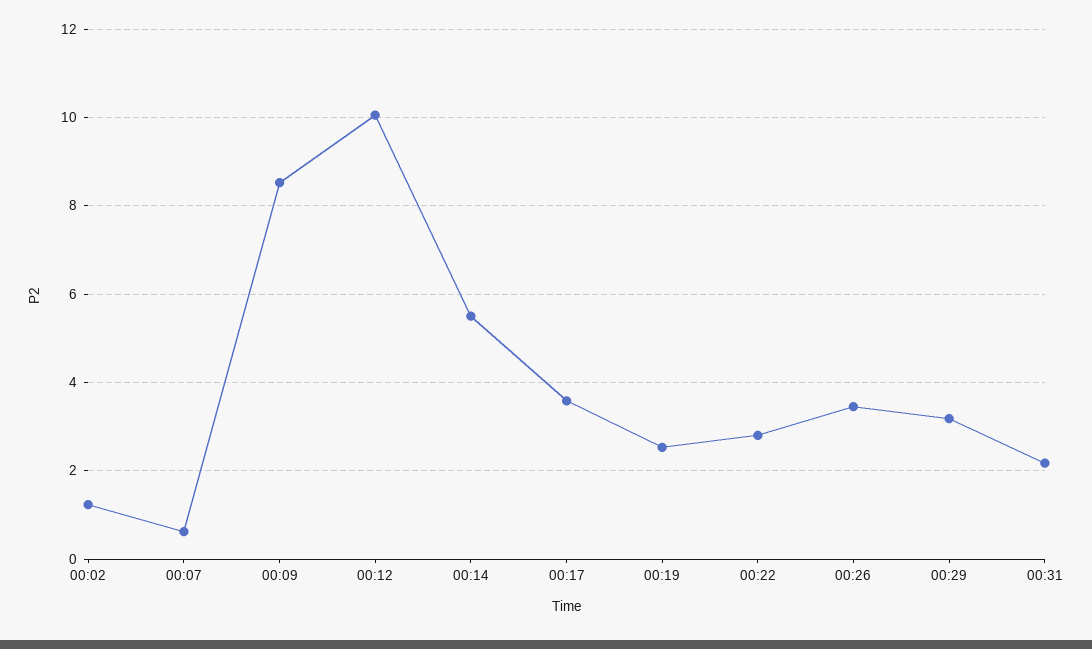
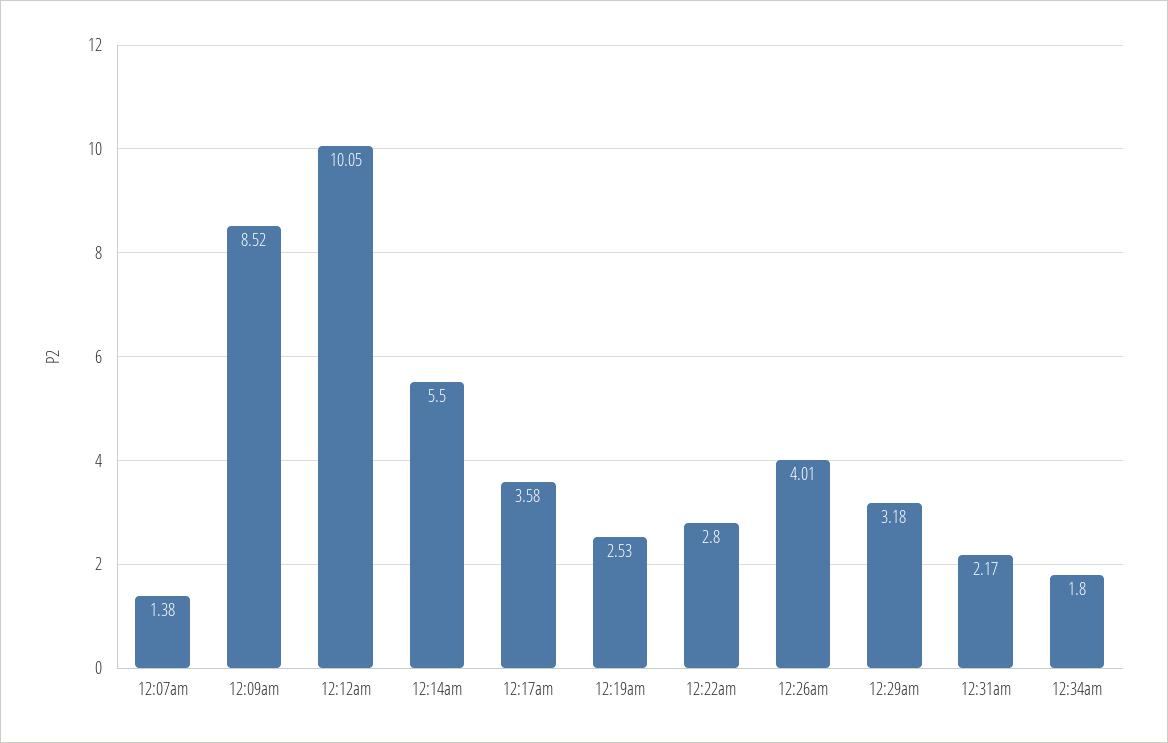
00:02: 1.2 -> none
00:07: 0.6 -> 1.38
00:26: 3.4 -> 4.01
12:34am: none -> 1.8

